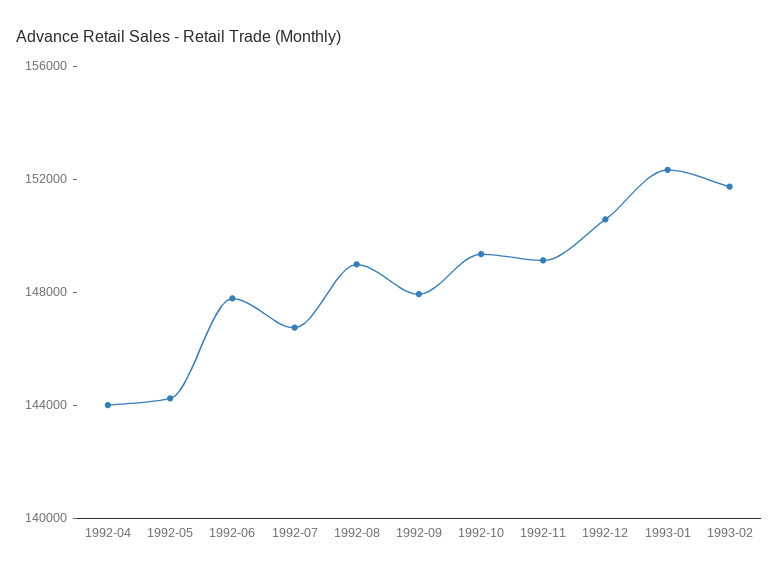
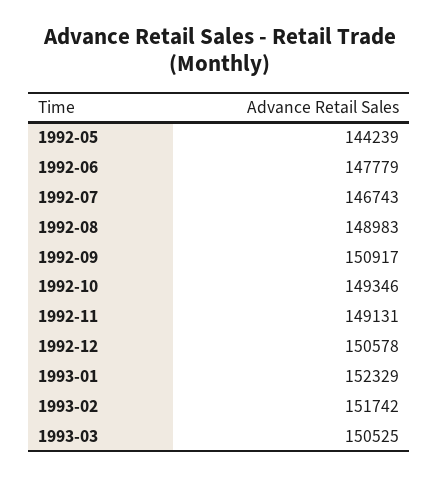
1992-04: 144000 -> none
1992-09: 148000 -> 150917
1993-03: none -> 150525

